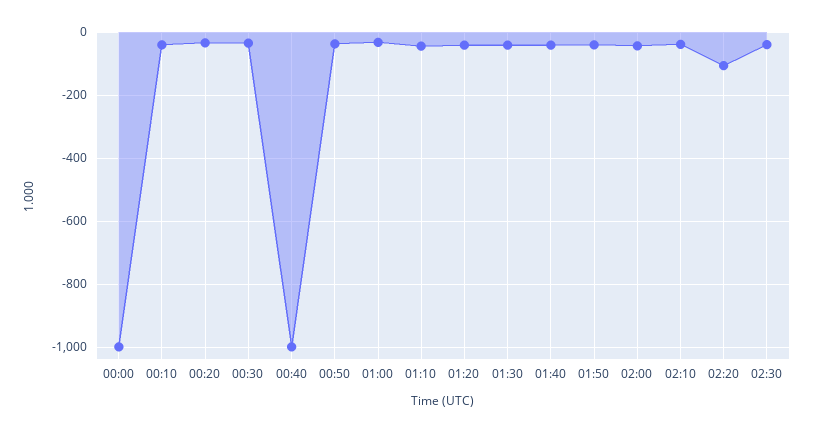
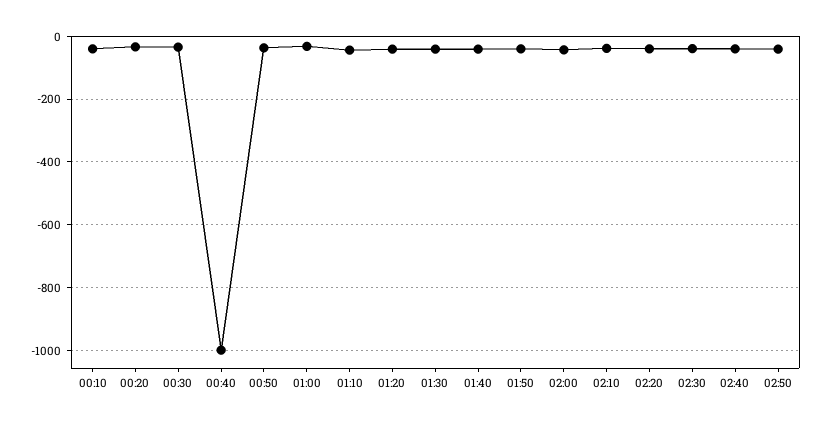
00:00: -1000 -> none
02:20: -100 -> -40
02:40: none -> -40
02:50: none -> -40

